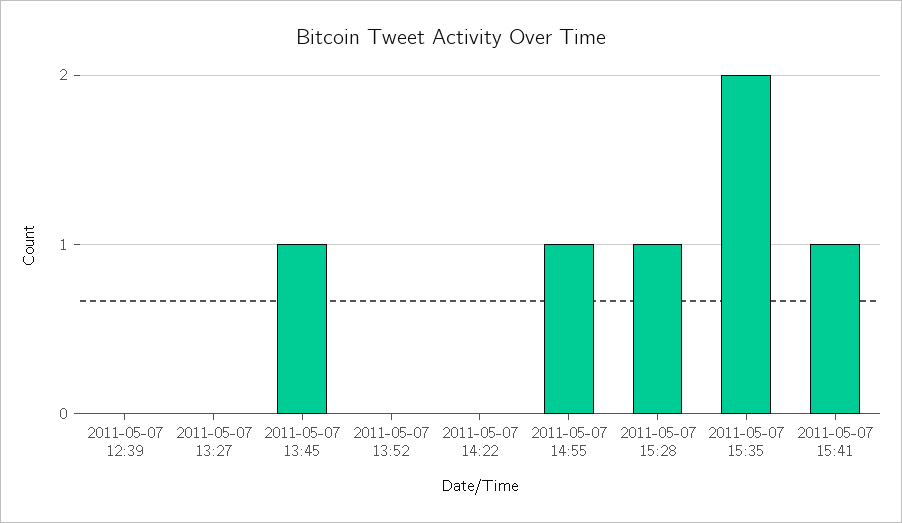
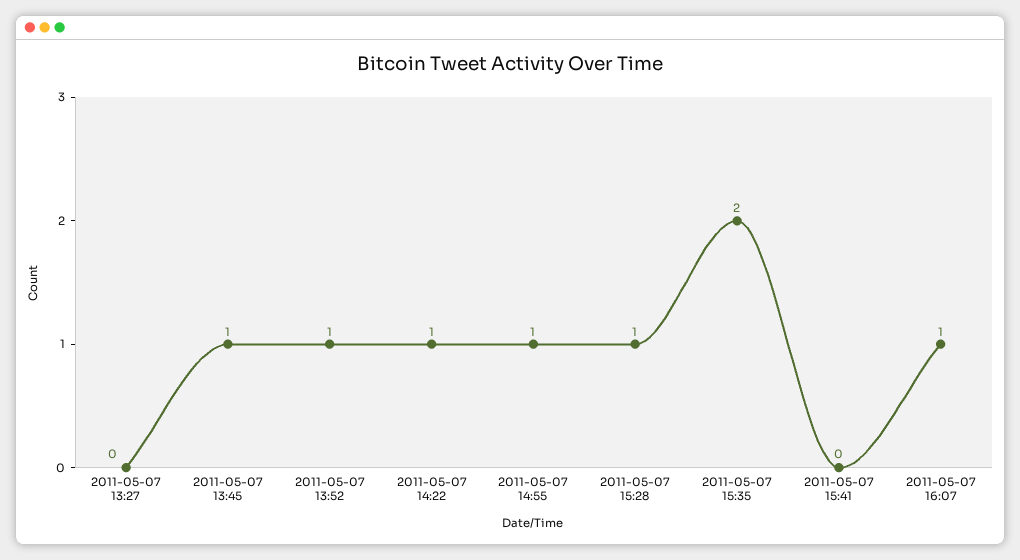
2011-05-07 12:39: 0 -> none
2011-05-07 13:52: 0 -> 1
2011-05-07 14:22: 0 -> 1
2011-05-07 15:41: 1 -> 0
2011-05-07 16:07: none -> 1

